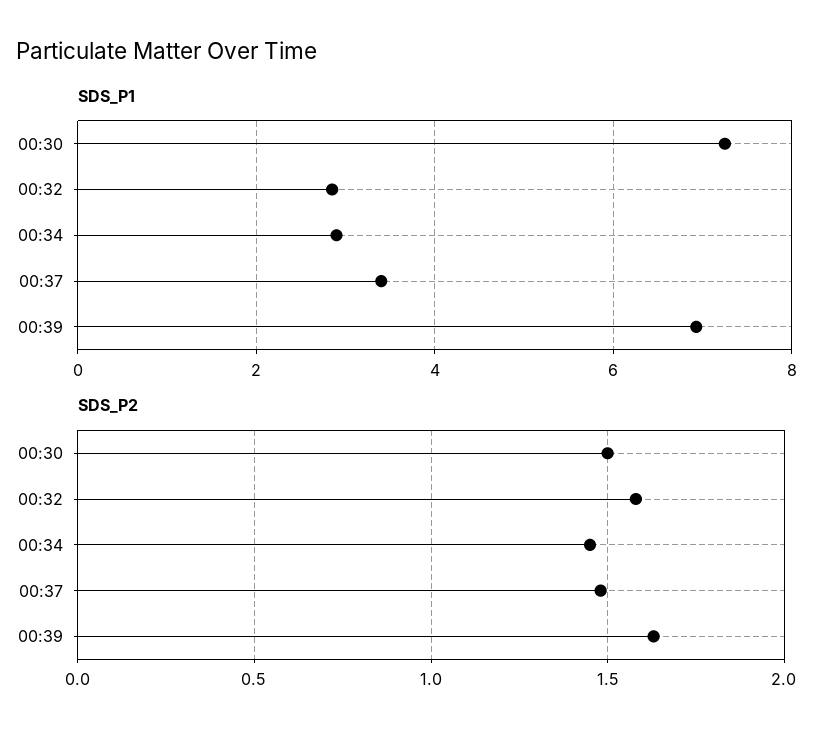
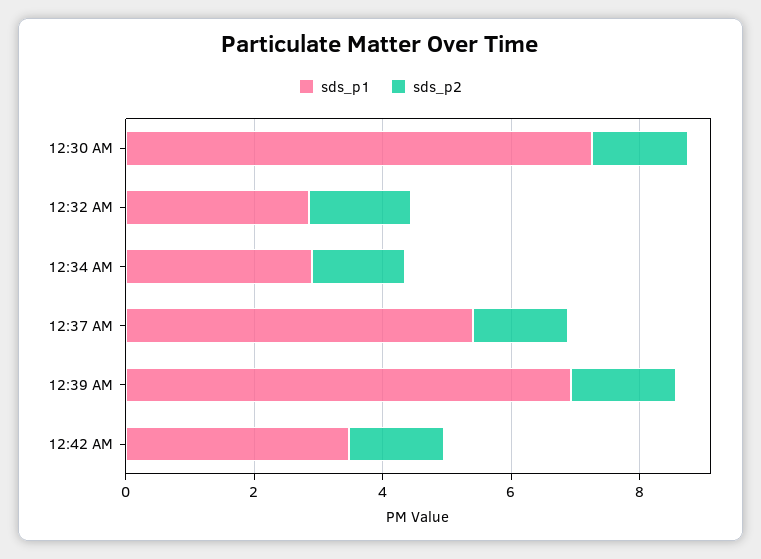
SDS_P1, 00:37: 3.4 -> 5.5
SDS_P1, 12:42 AM: none -> 3.5
SDS_P2, 12:42 AM: none -> 1.5

